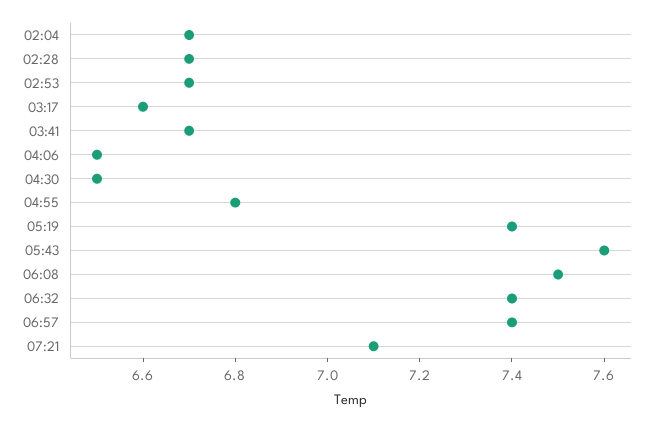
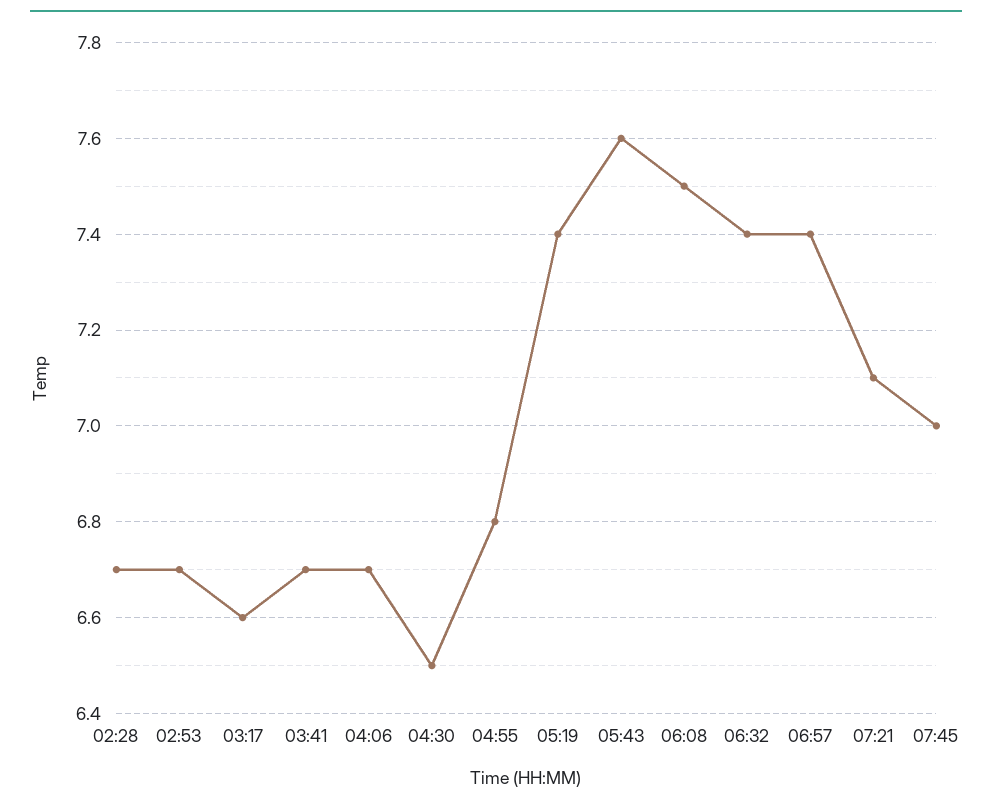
02:04: 6.7 -> none
04:06: 6.5 -> 6.7
07:45: none -> 7

